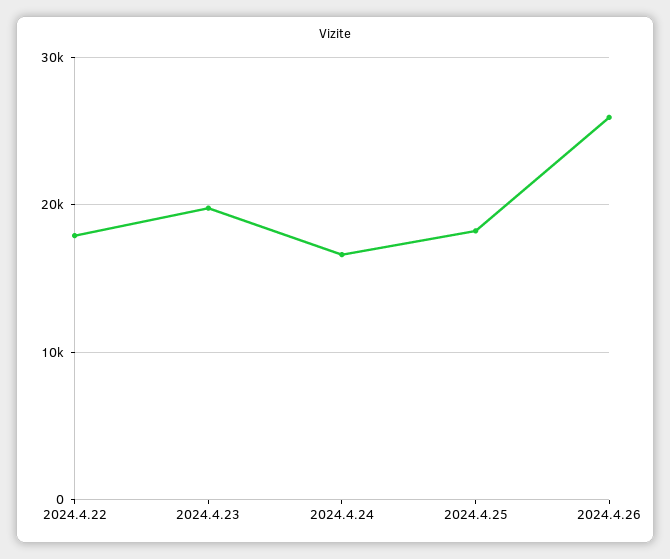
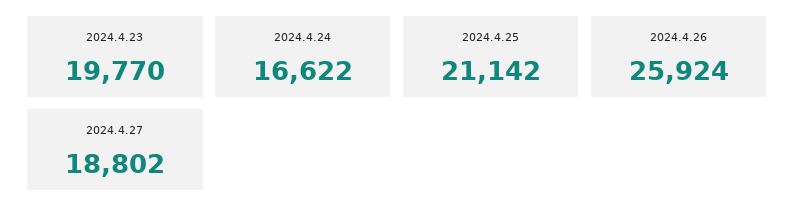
2024.4.22: 18000 -> none
2024.4.25: 18000 -> 21142
2024.4.27: none -> 18802

